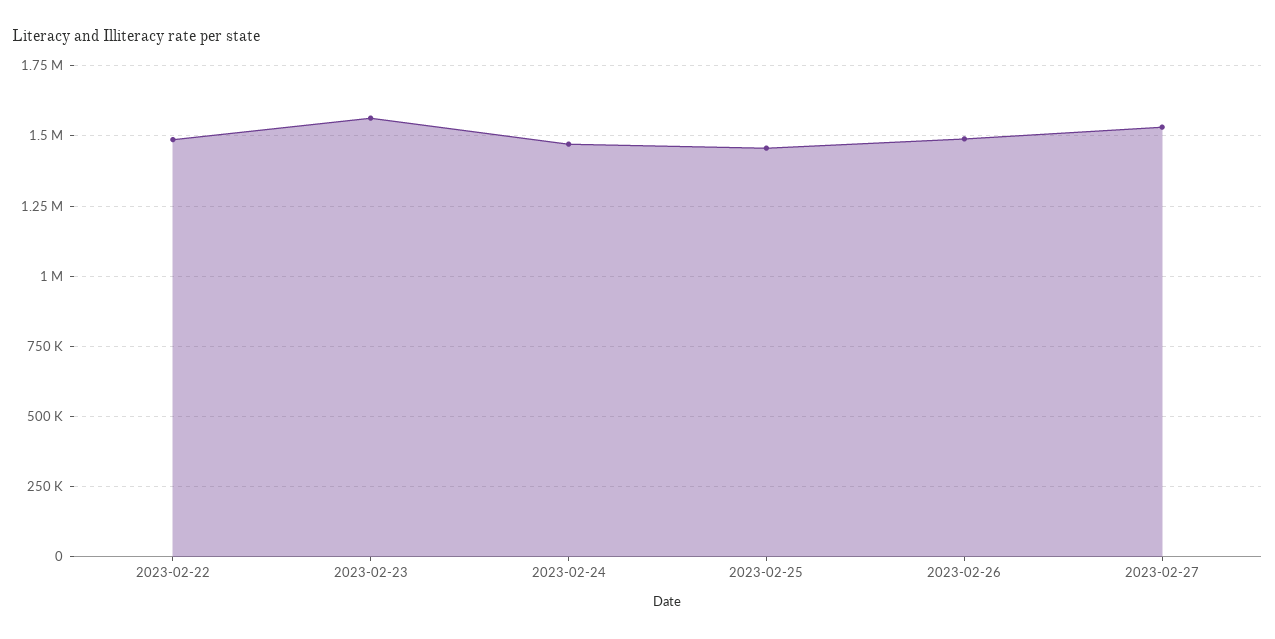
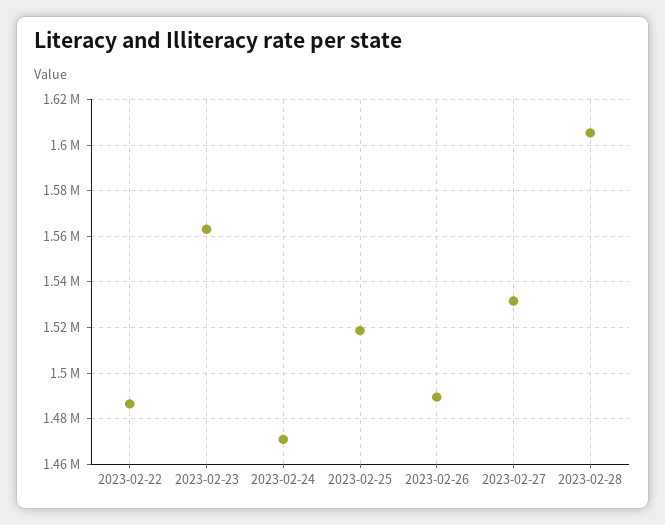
2023-02-25: 1450000 -> 1520000
2023-02-28: none -> 1605000

